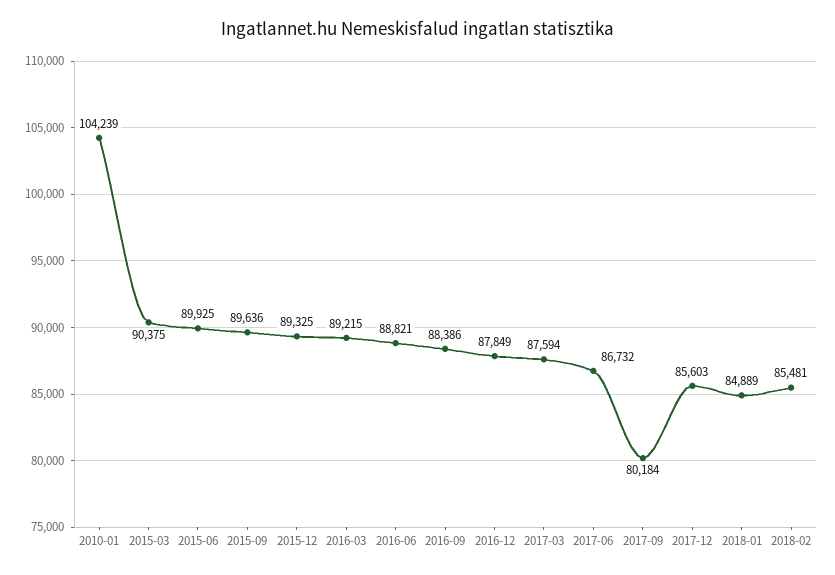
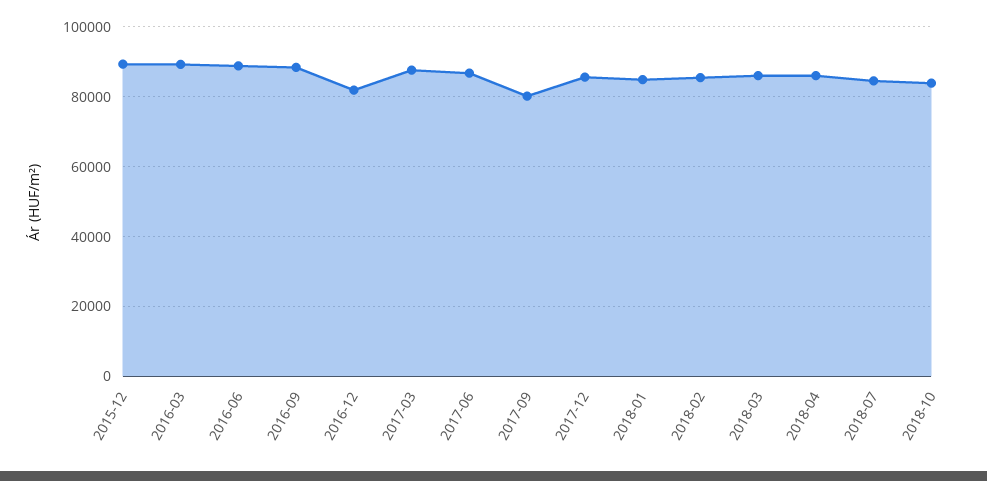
2010-01: 104239 -> none
2015-03: 90375 -> none
2015-06: 89925 -> none
2015-09: 89636 -> none
2016-12: 87849 -> 82000
2018-03: none -> 86000
2018-04: none -> 86000
2018-07: none -> 84000
2018-10: none -> 84000

